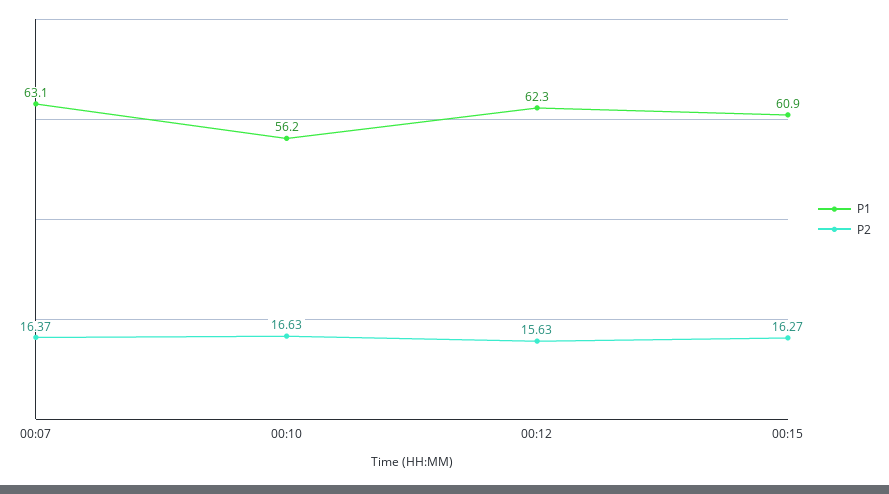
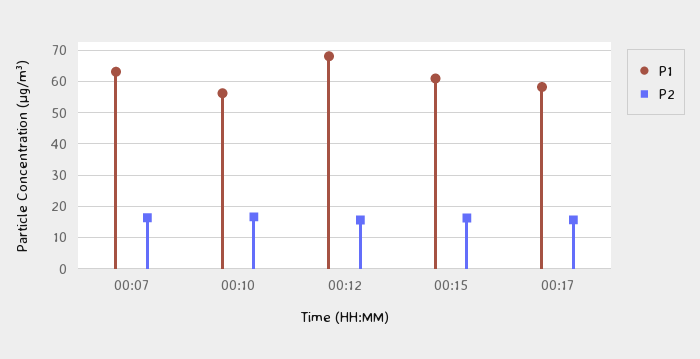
P1, 00:12: 62.3 -> 68
P1, 00:17: none -> 58
P2, 00:17: none -> 16

